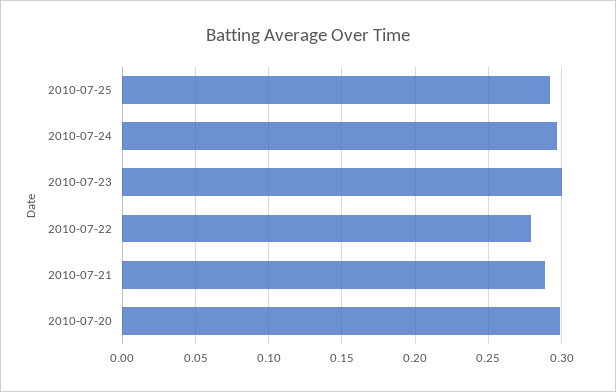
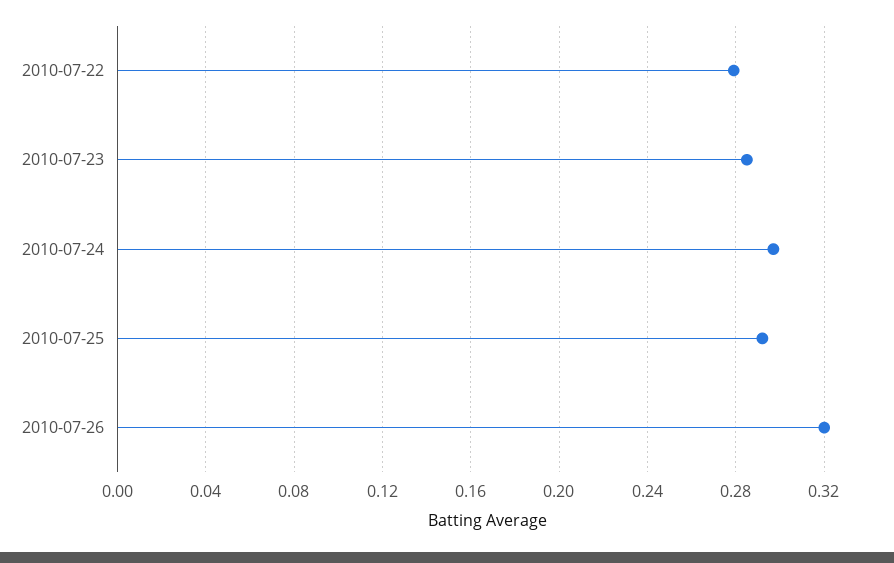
2010-07-23: 0.3 -> 0.285
2010-07-21: 0.29 -> none
2010-07-20: 0.3 -> none
2010-07-26: none -> 0.32

